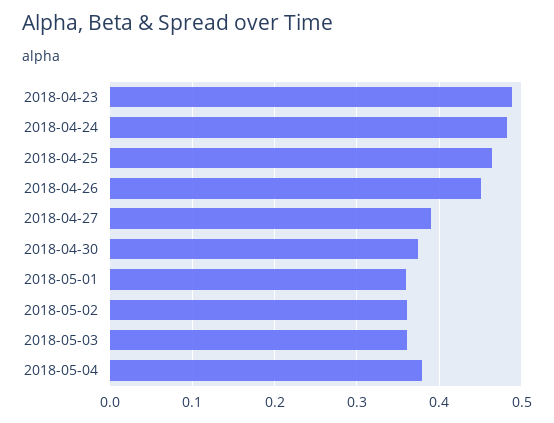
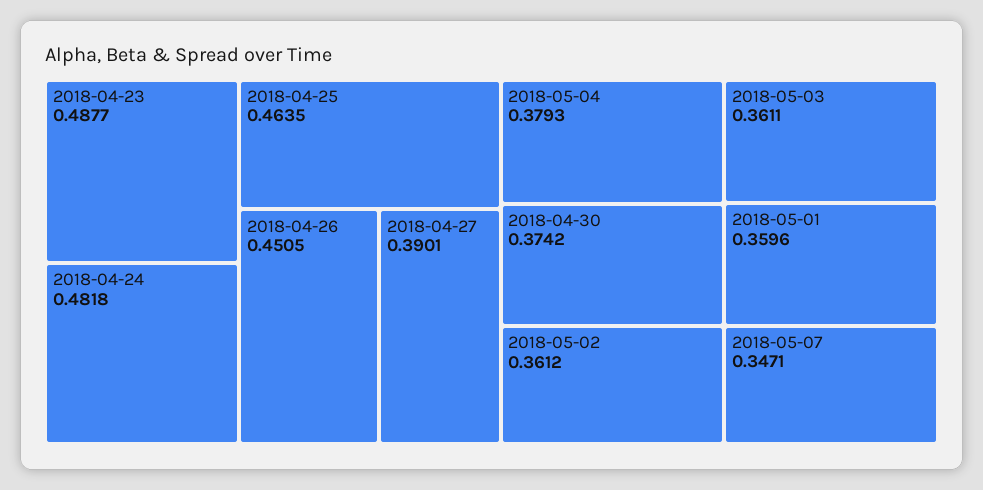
2018-05-07: none -> 0.3471

